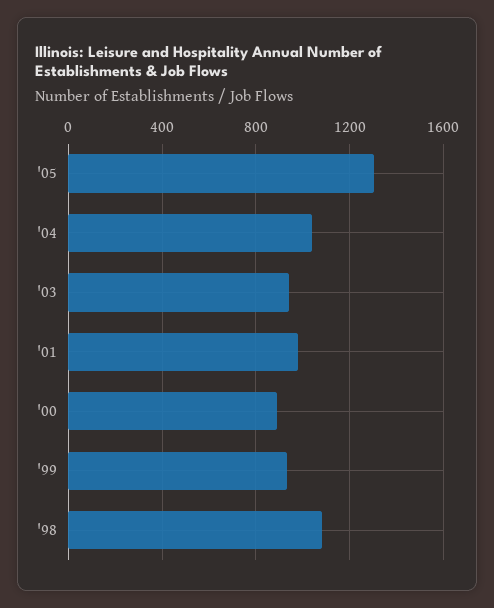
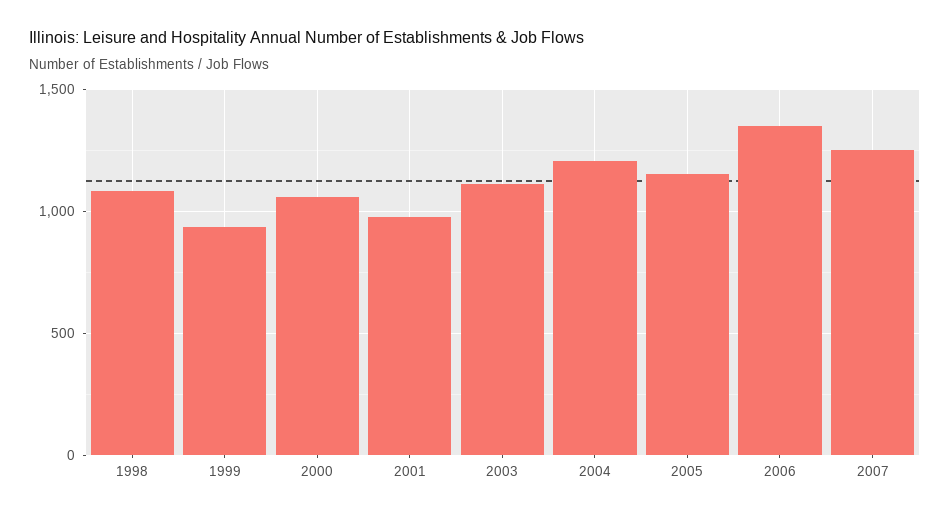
'05: 1300 -> 1150
'04: 1050 -> 1200
'03: 950 -> 1100
'00: 900 -> 1050
2006: none -> 1350
2007: none -> 1250

